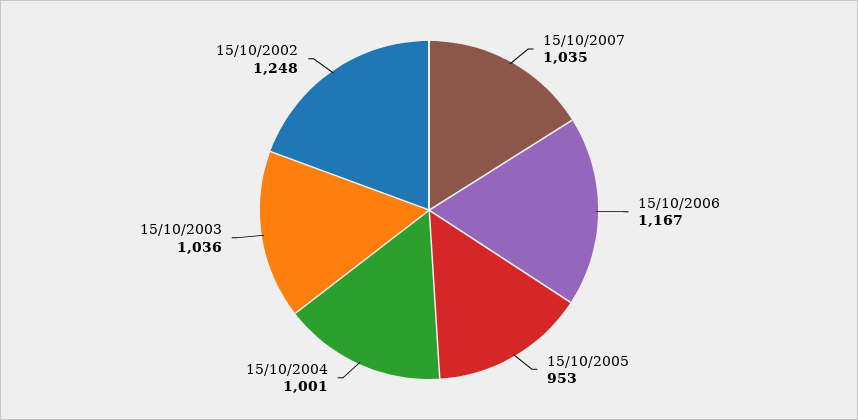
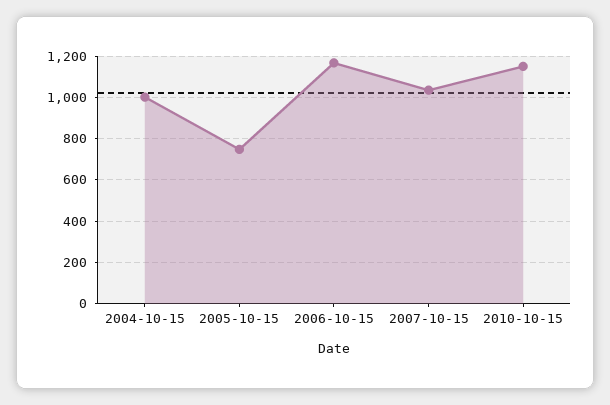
15/10/2005: 953 -> 750
15/10/2003: 1036 -> none
15/10/2002: 1248 -> none
2010-10-15: none -> 1150

